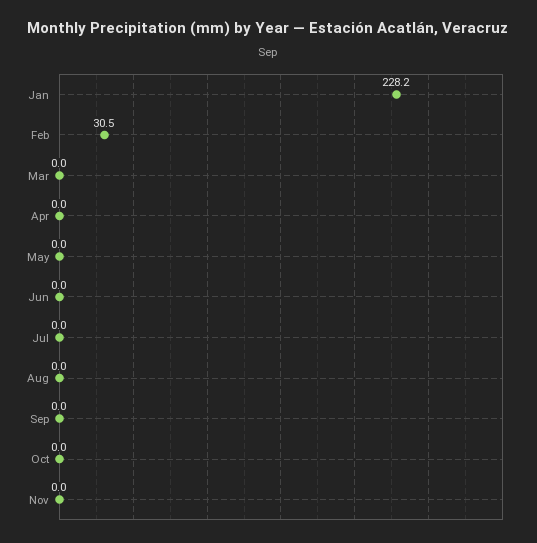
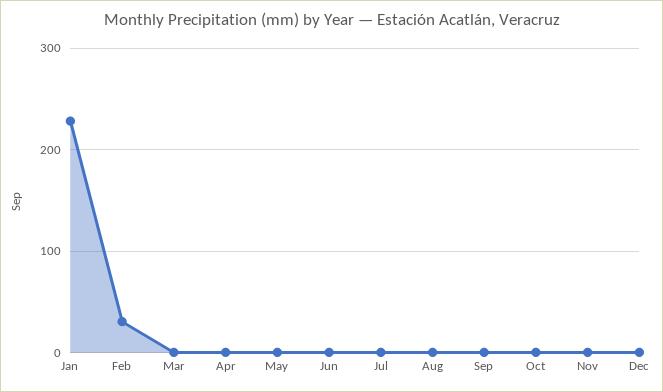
Dec: none -> 0

